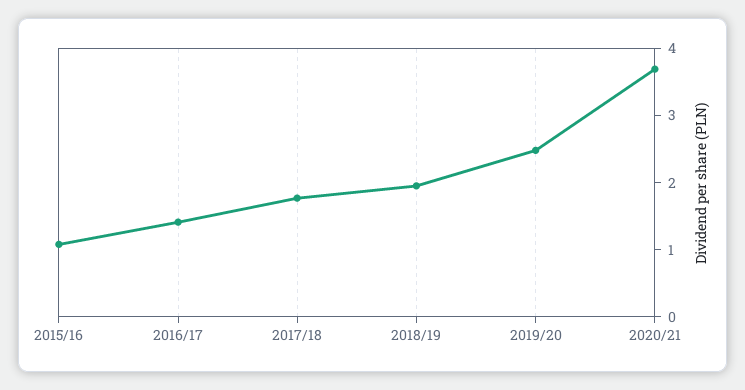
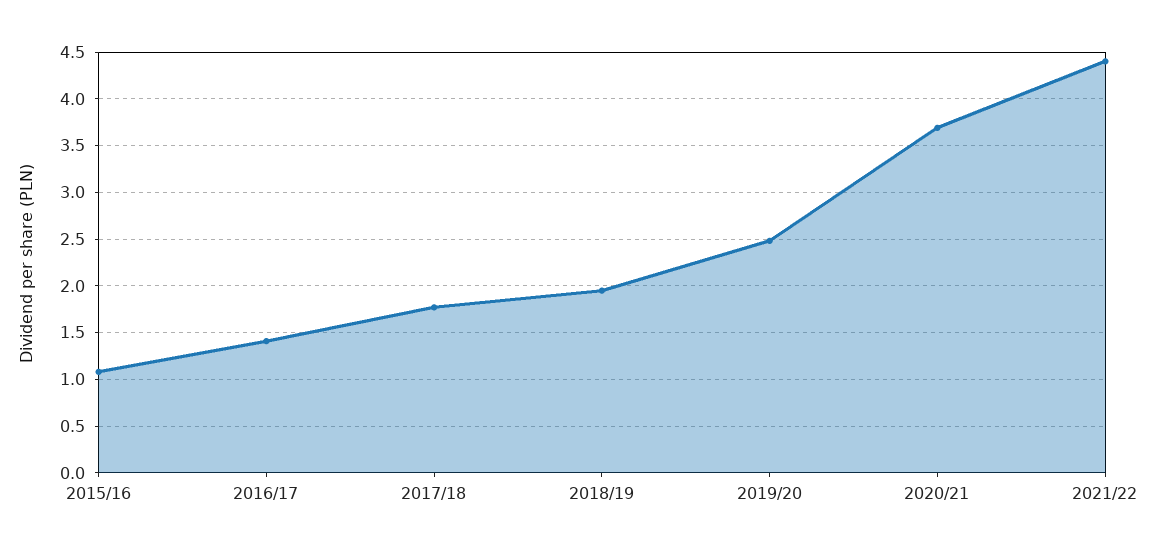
2021/22: none -> 4.4

